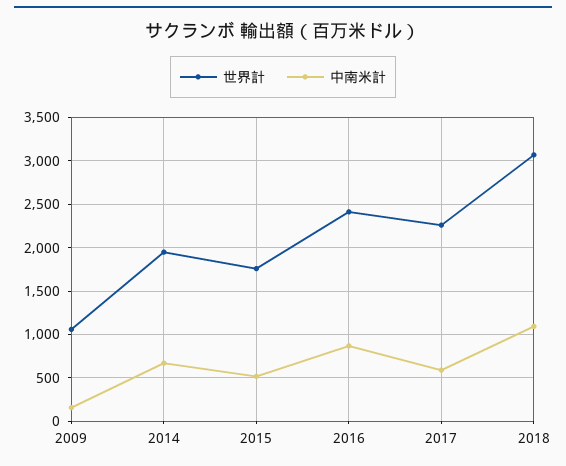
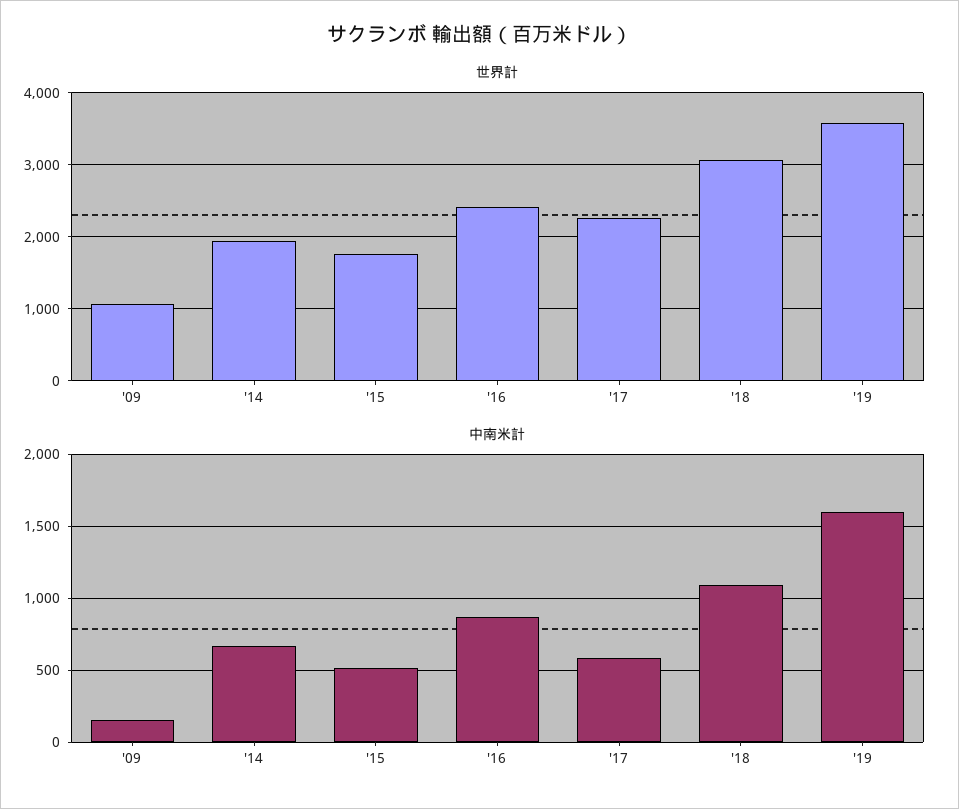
世界計, '19: none -> 3600
中南米計, '19: none -> 1600

